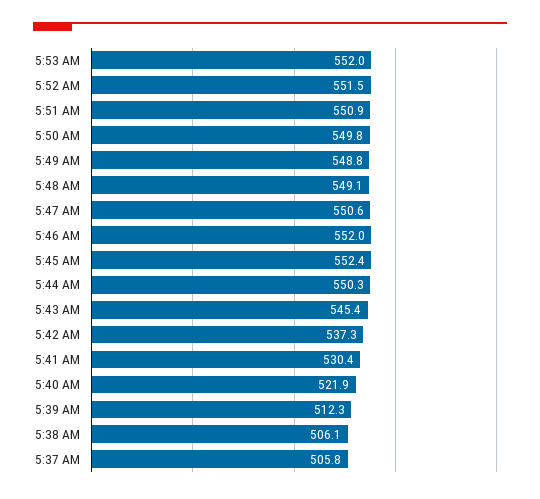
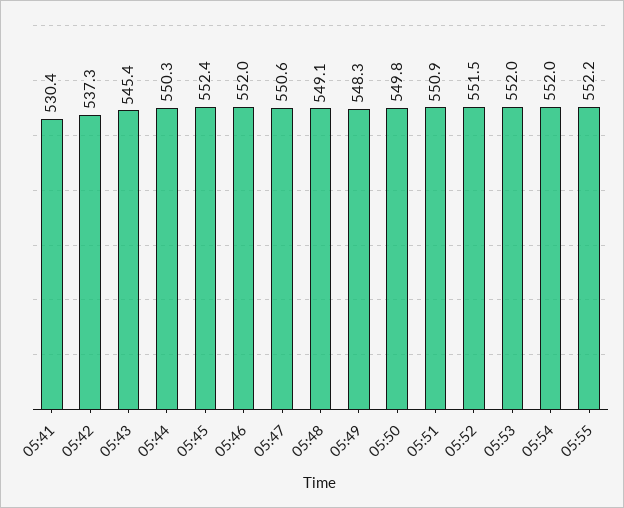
5:49 AM: 548.8 -> 548.3
5:40 AM: 521.9 -> none
5:39 AM: 512.3 -> none
5:38 AM: 506.1 -> none
5:37 AM: 505.8 -> none
05:54: none -> 552
05:55: none -> 552.2

